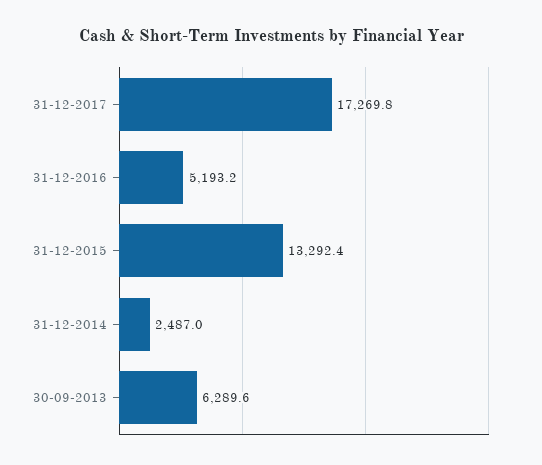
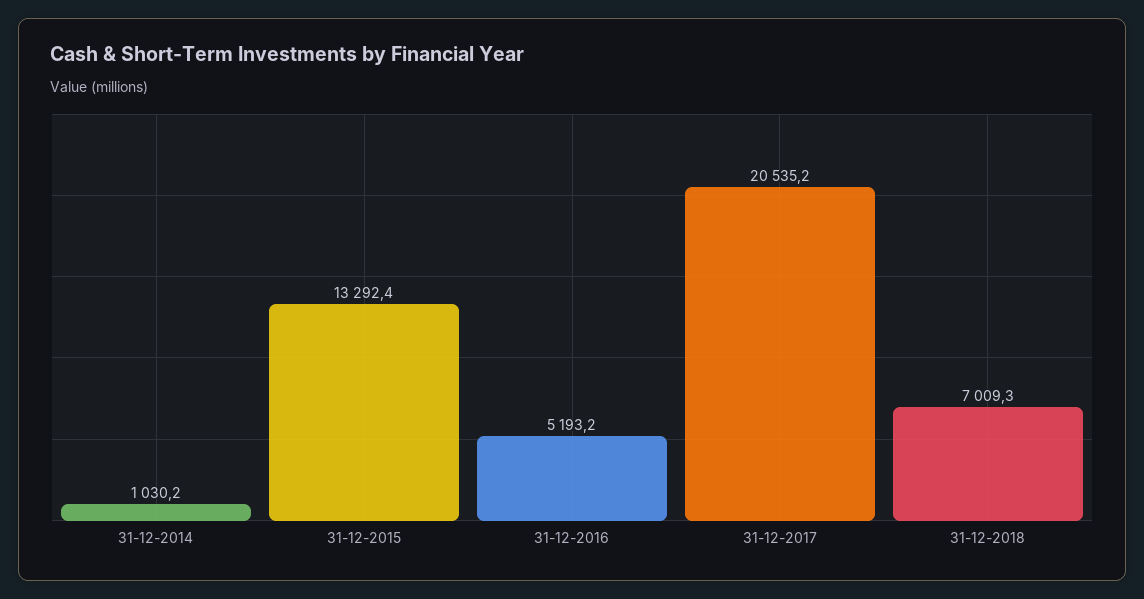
31-12-2017: 17269.8 -> 20535.2
31-12-2014: 2487 -> 1030.2
30-09-2013: 6289.6 -> none
31-12-2018: none -> 7009.3

